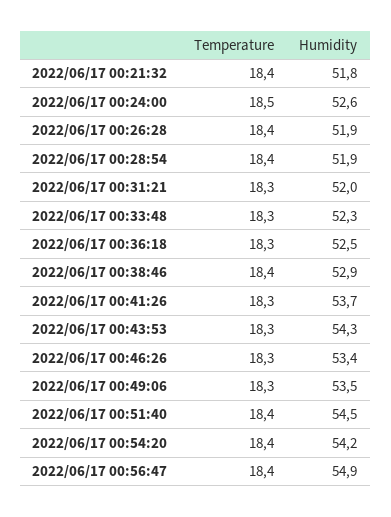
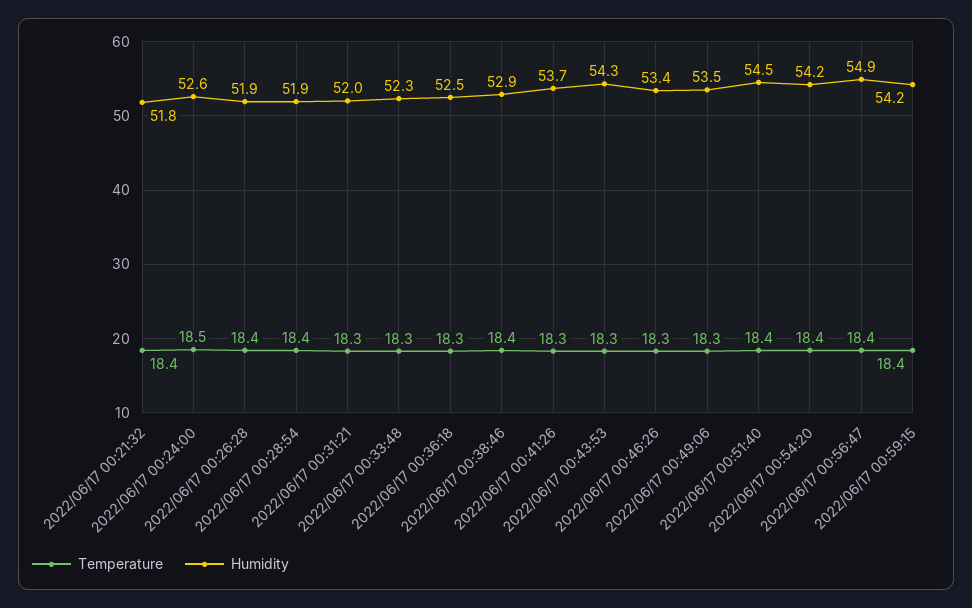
Temperature, 2022/06/17 00:59:15: none -> 18.4
Humidity, 2022/06/17 00:59:15: none -> 54.2

